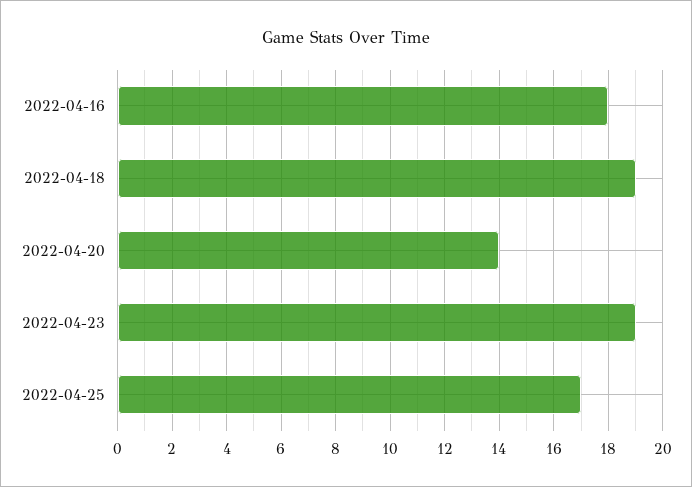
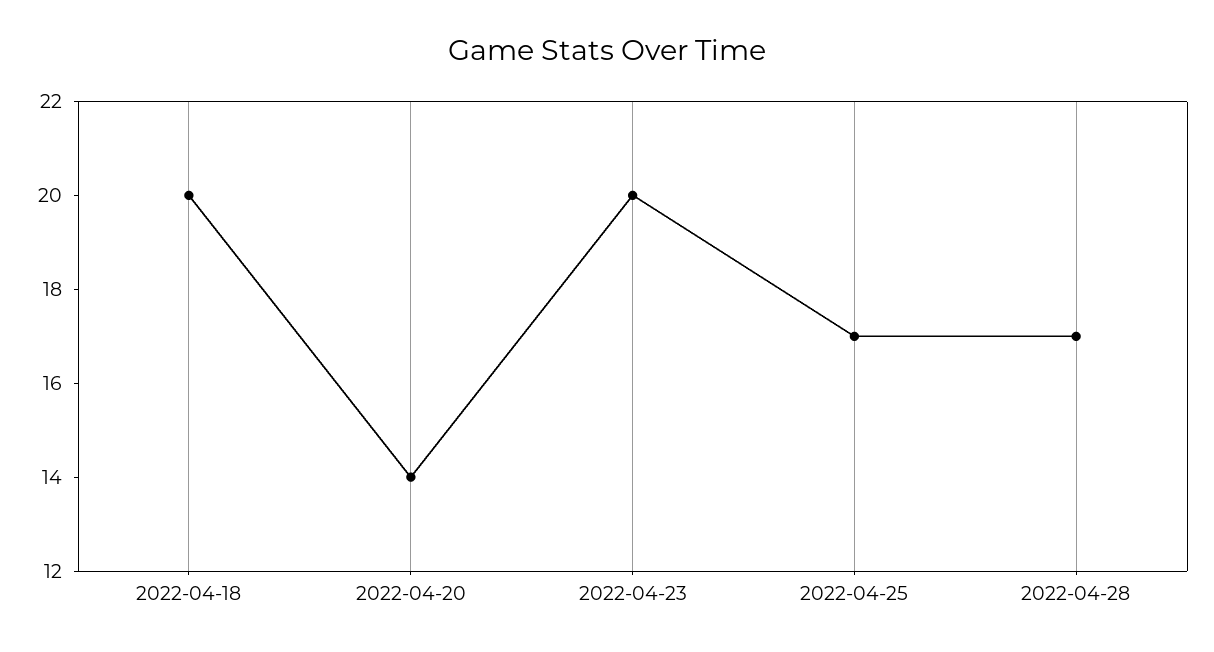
2022-04-16: 18 -> none
2022-04-18: 19 -> 20
2022-04-23: 19 -> 20
2022-04-28: none -> 17

